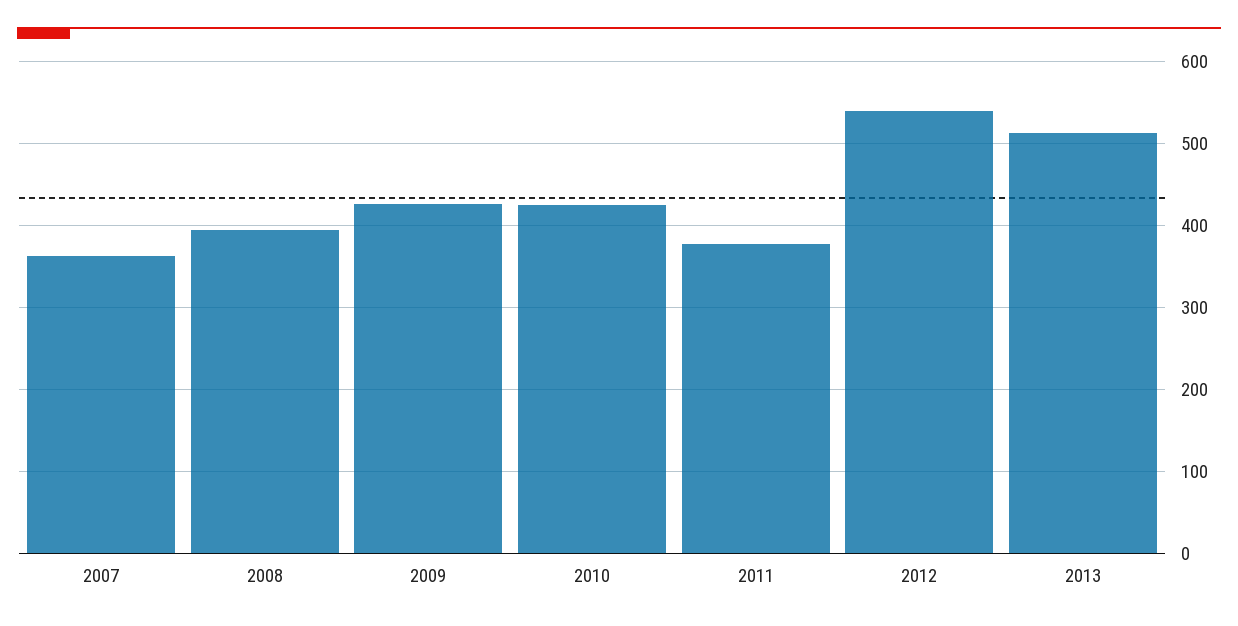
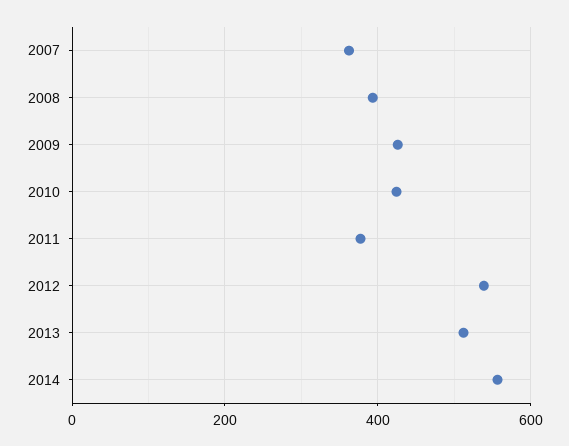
2014: none -> 560

